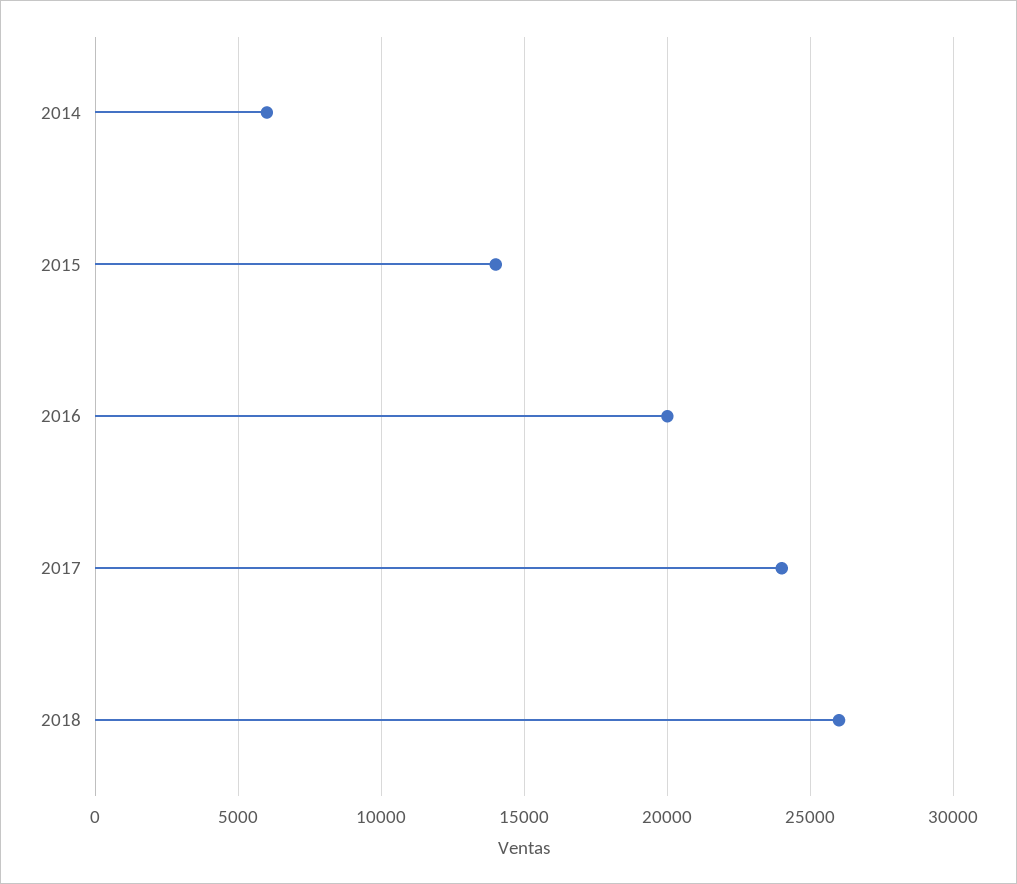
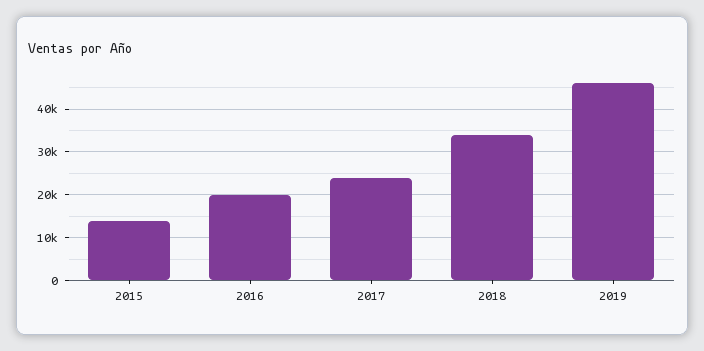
2014: 6000 -> none
2018: 26000 -> 34000
2019: none -> 46000

